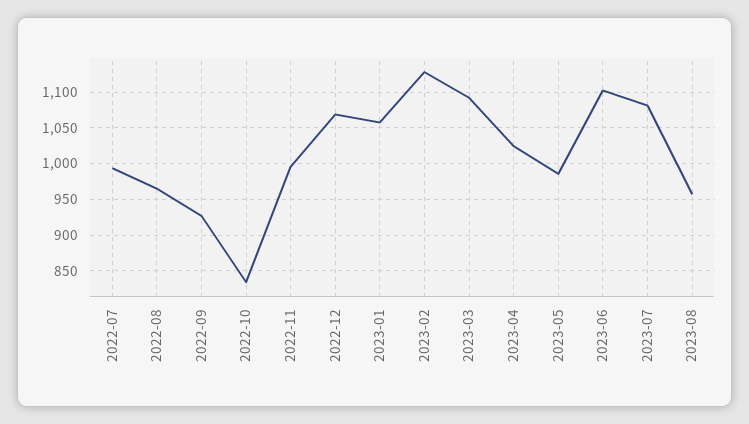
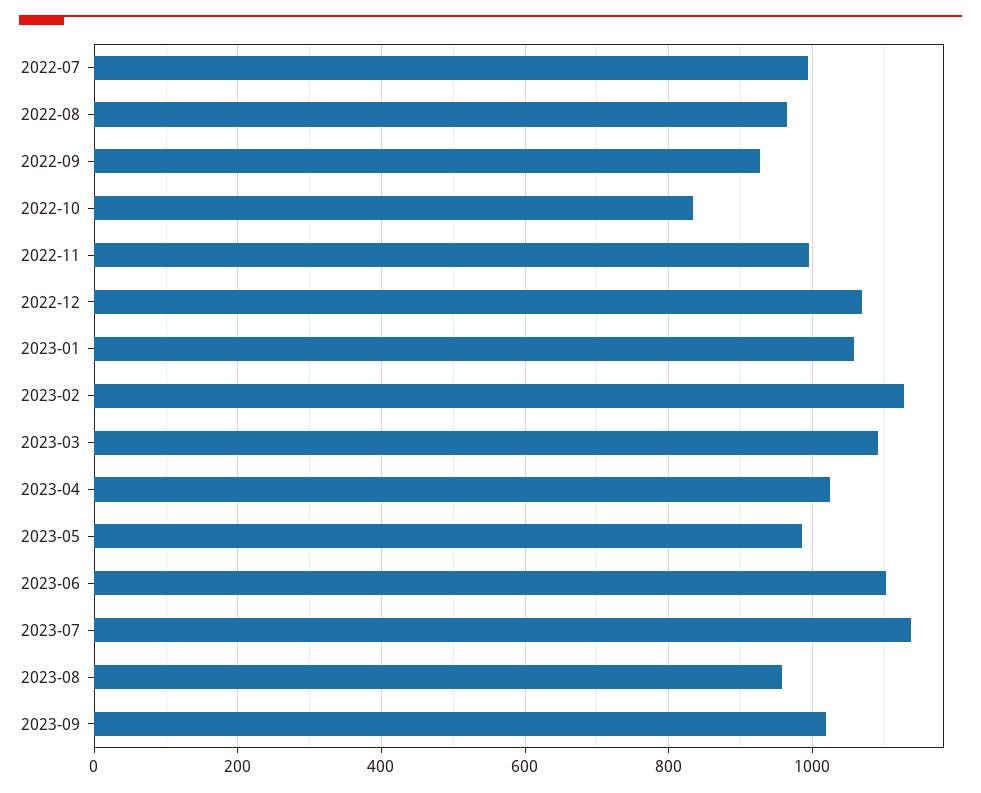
2023-07: 1080 -> 1140
2023-09: none -> 1020

